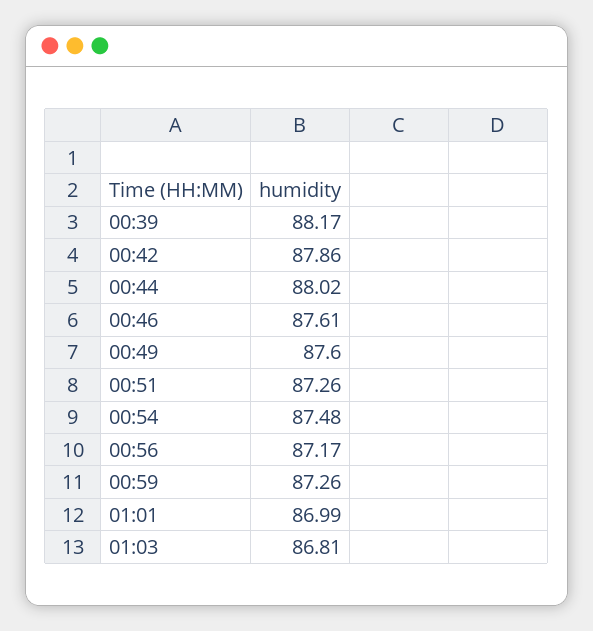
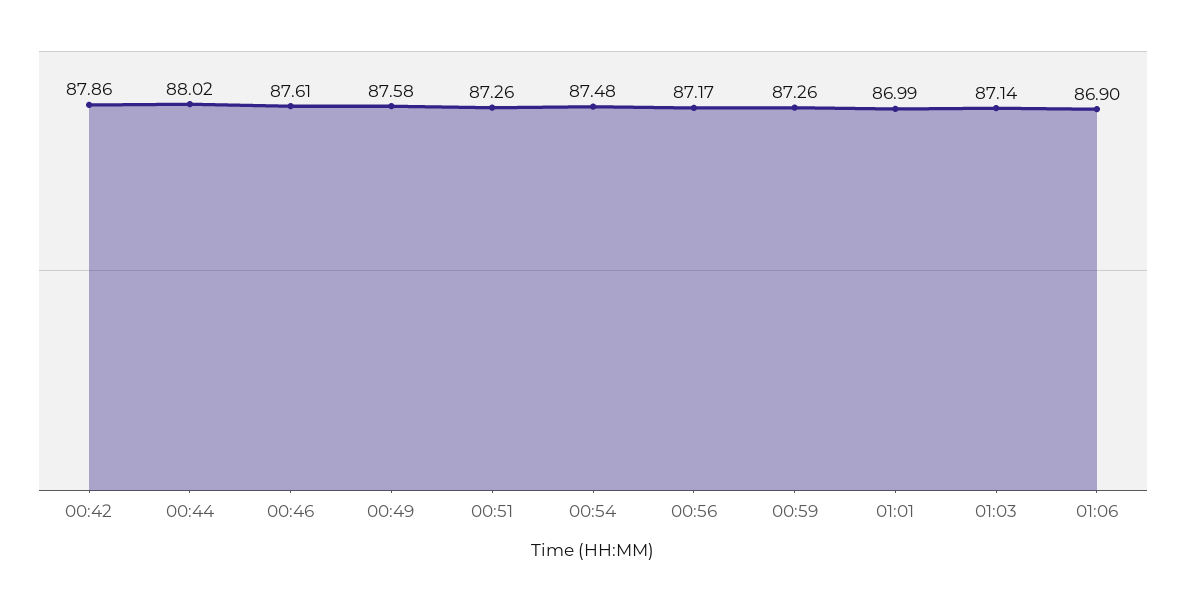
00:39: 88.17 -> none
00:49: 87.6 -> 87.58
01:03: 86.81 -> 87.14
01:06: none -> 86.9

